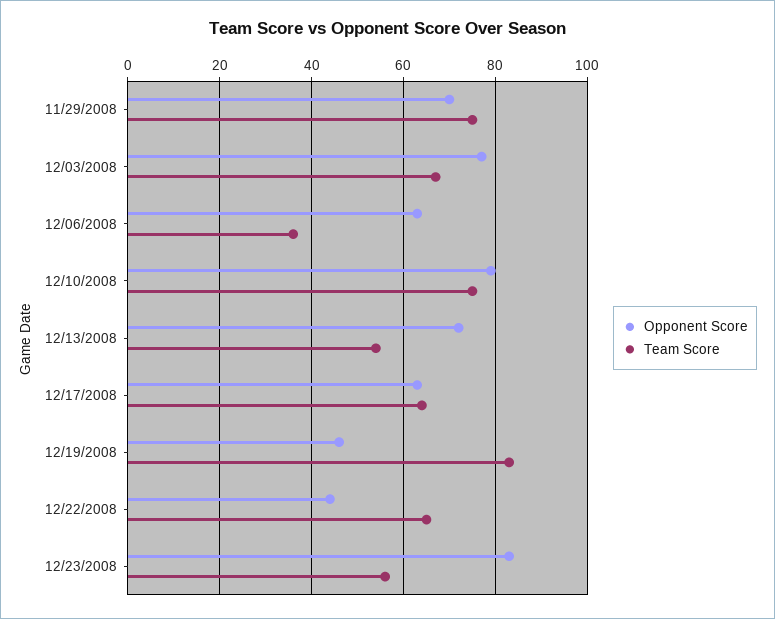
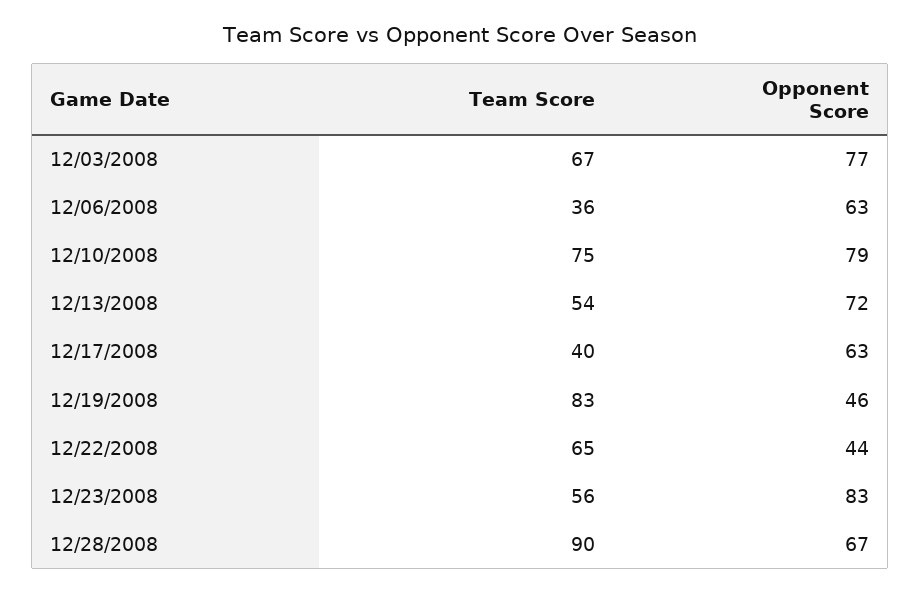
Opponent Score, 11/29/2008: 70 -> none
Team Score, 11/29/2008: 75 -> none
Team Score, 12/17/2008: 65 -> 40
Team Score, 12/28/2008: none -> 90
Opponent Score, 12/28/2008: none -> 67

